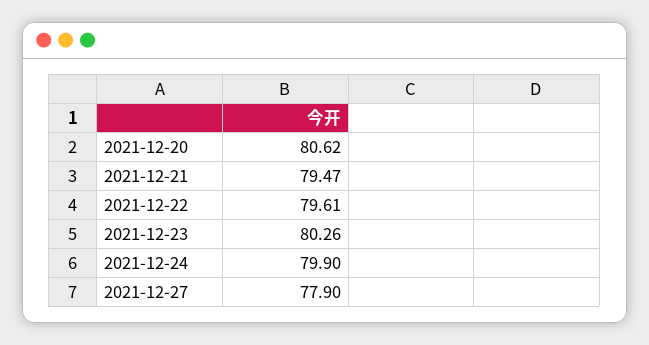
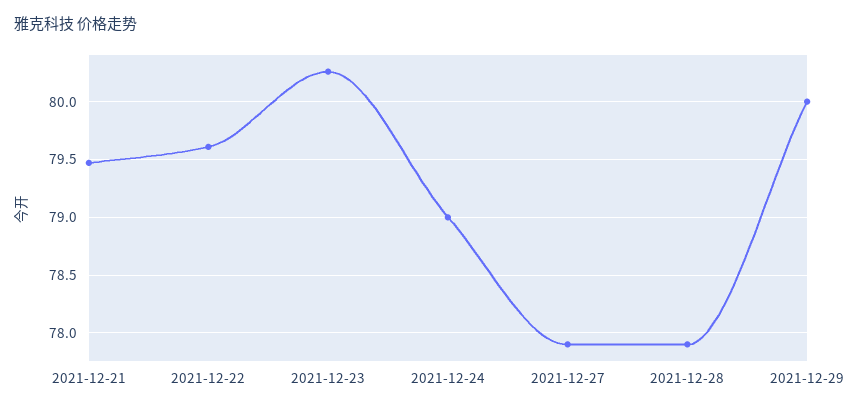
2021-12-20: 80.62 -> none
2021-12-24: 79.9 -> 79
2021-12-28: none -> 77.9
2021-12-29: none -> 80

